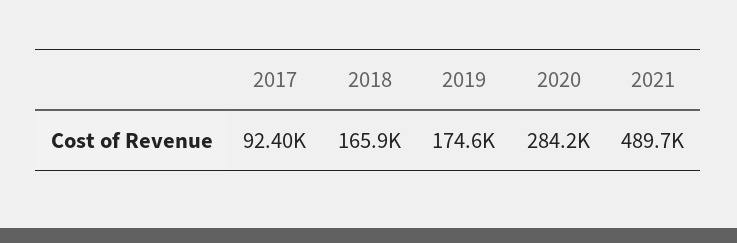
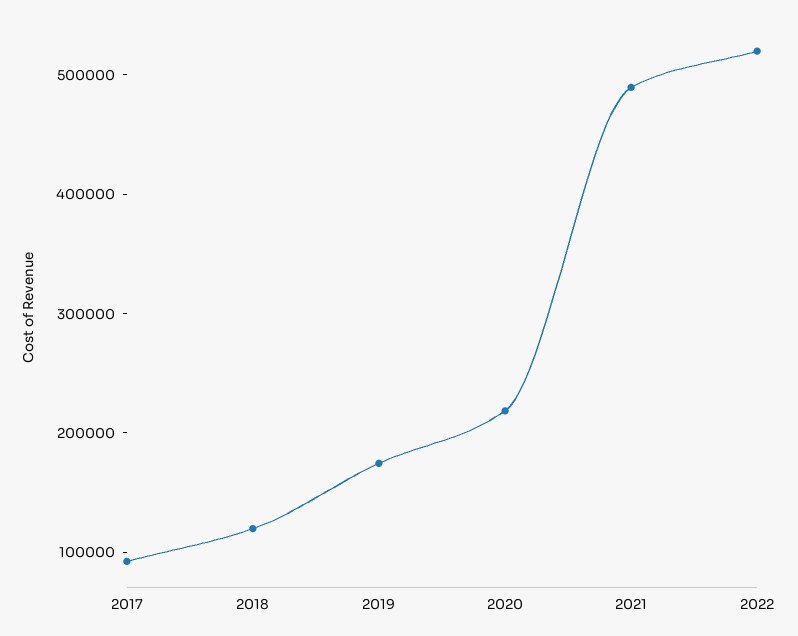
2018: 165900 -> 120000
2020: 284200 -> 220000
2022: none -> 520000

